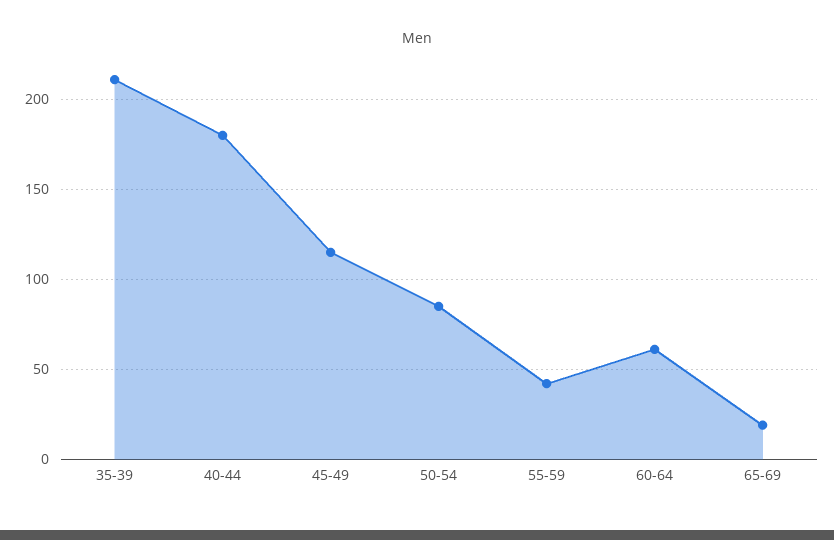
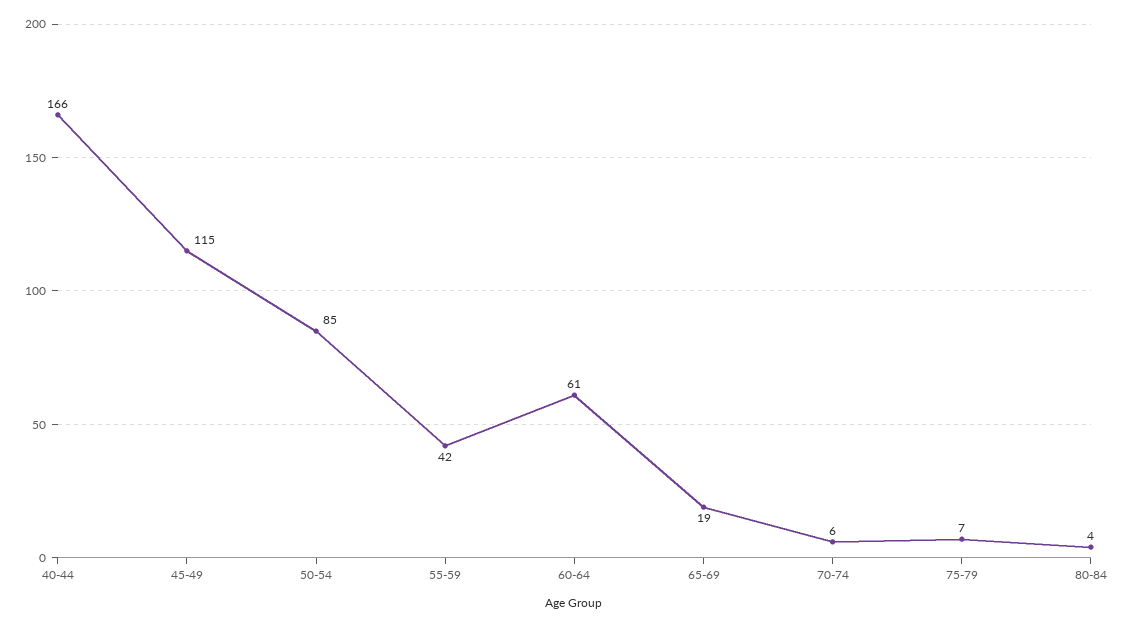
35-39: 210 -> none
40-44: 180 -> 166
70-74: none -> 6
75-79: none -> 7
80-84: none -> 4

